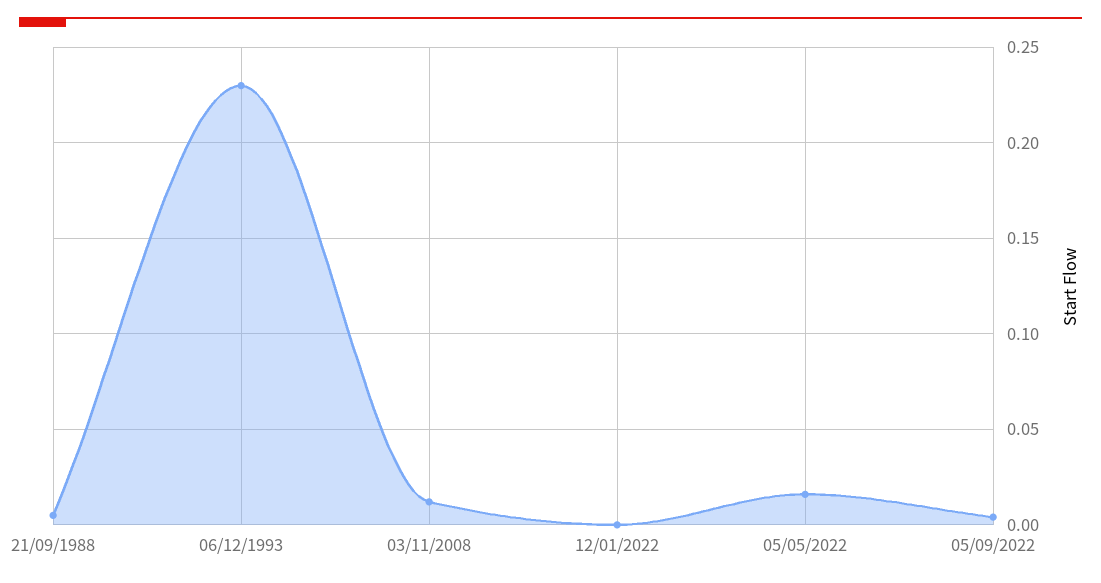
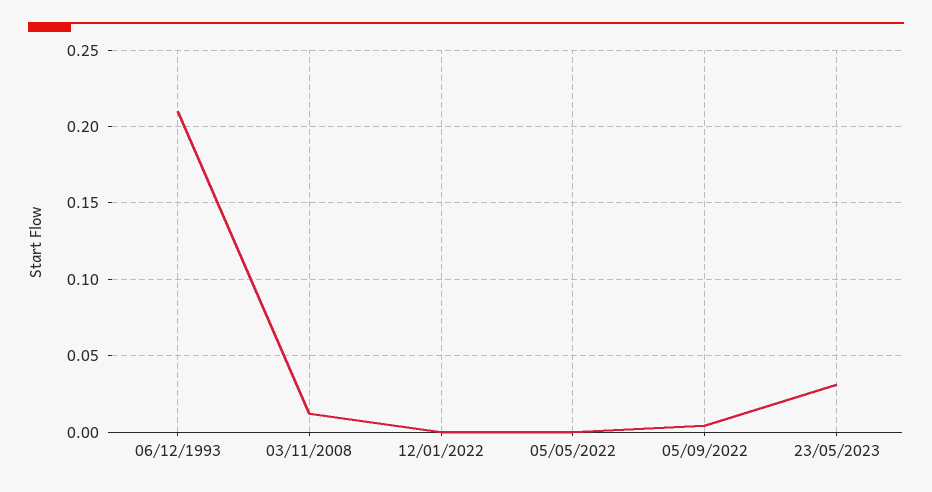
21/09/1988: 0.005 -> none
06/12/1993: 0.23 -> 0.21
05/05/2022: 0.015 -> 0
23/05/2023: none -> 0.03

